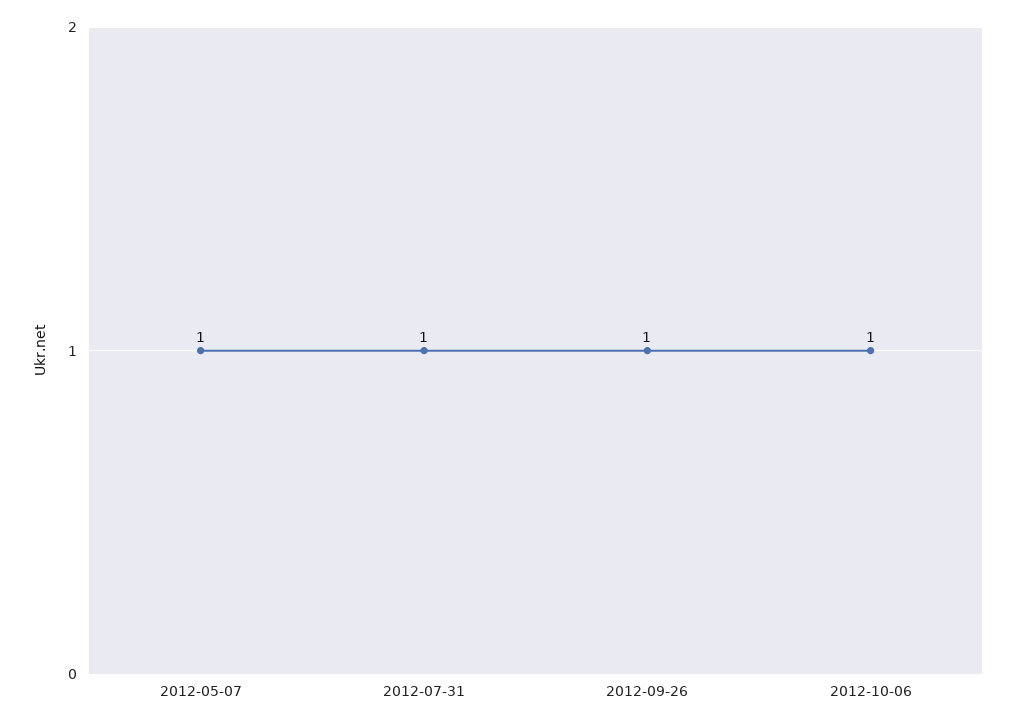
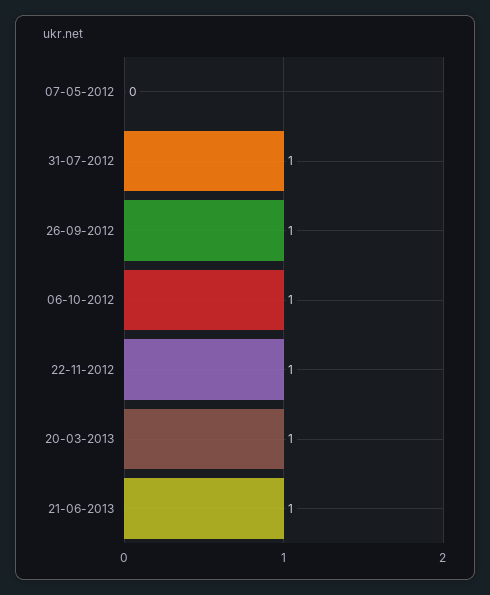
2012-05-07: 1 -> 0
22-11-2012: none -> 1
20-03-2013: none -> 1
21-06-2013: none -> 1

